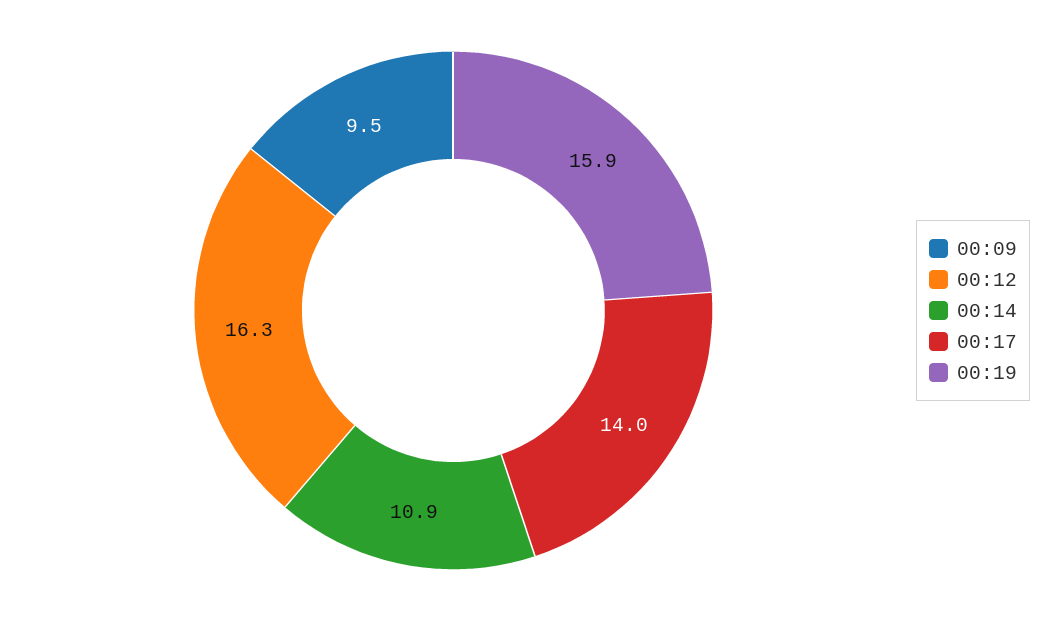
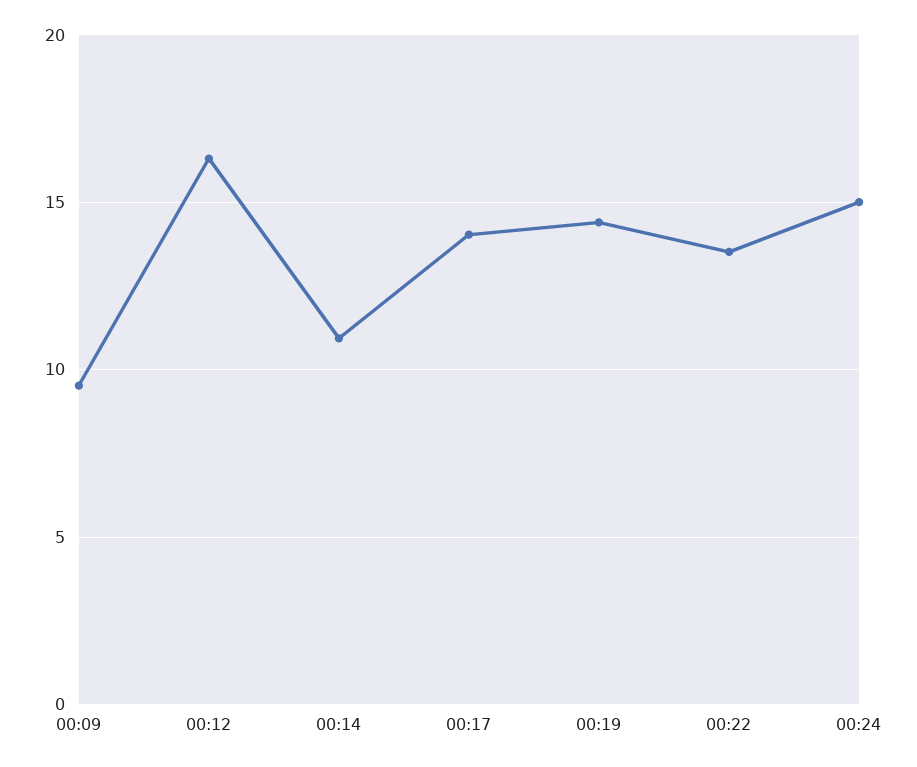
00:19: 15.9 -> 14.5
00:22: none -> 13.5
00:24: none -> 15

